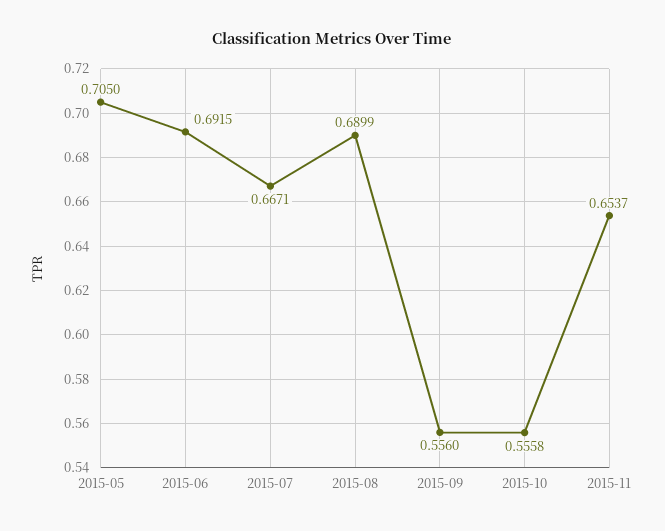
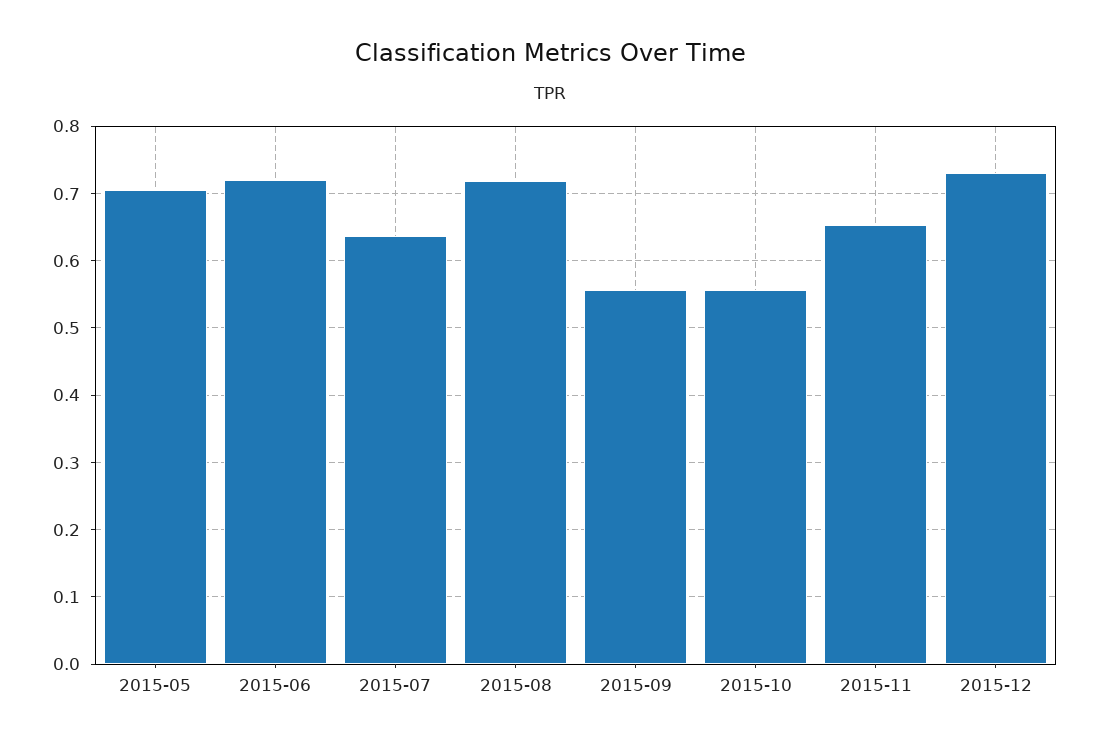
2015-06: 0.6915 -> 0.72
2015-07: 0.6671 -> 0.64
2015-08: 0.6899 -> 0.72
2015-12: none -> 0.73

